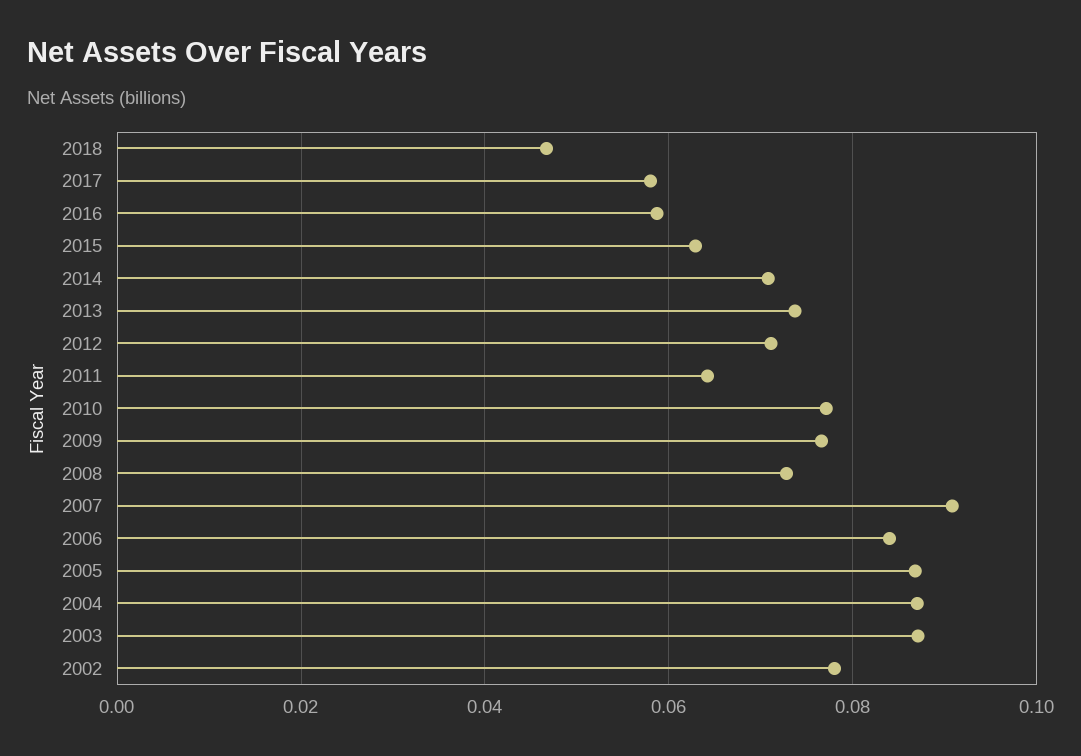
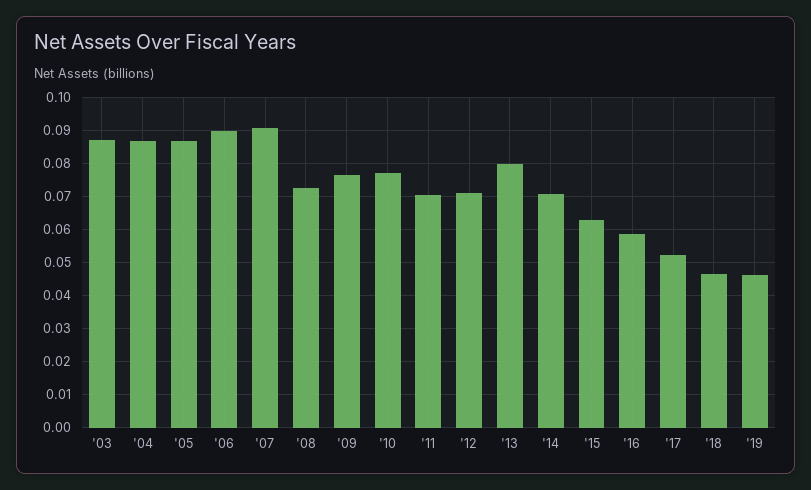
2017: 0.058 -> 0.052
2013: 0.074 -> 0.08
2011: 0.064 -> 0.07
2006: 0.084 -> 0.09
2002: 0.078 -> none
'19: none -> 0.046

